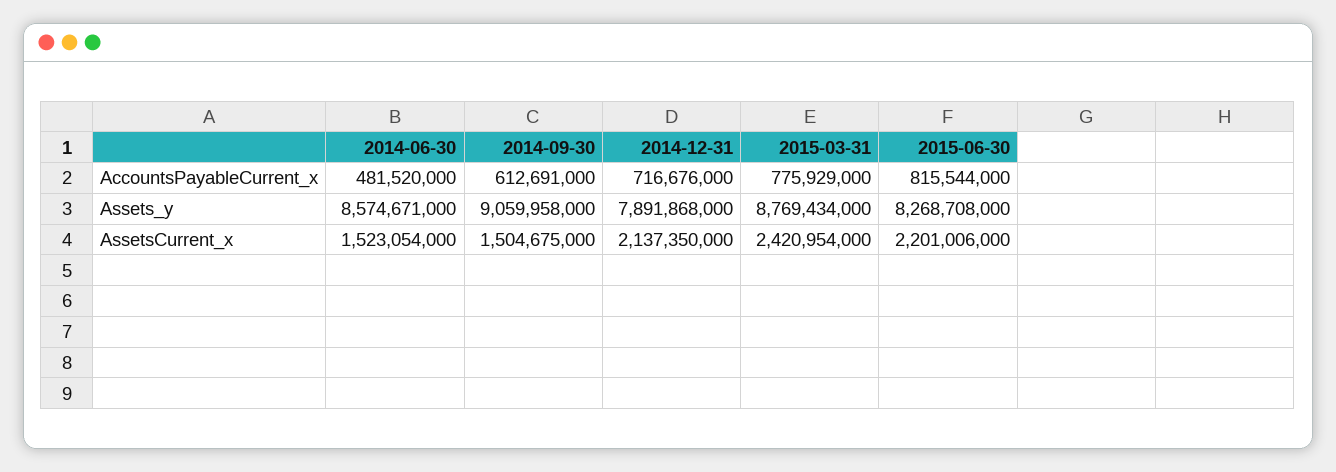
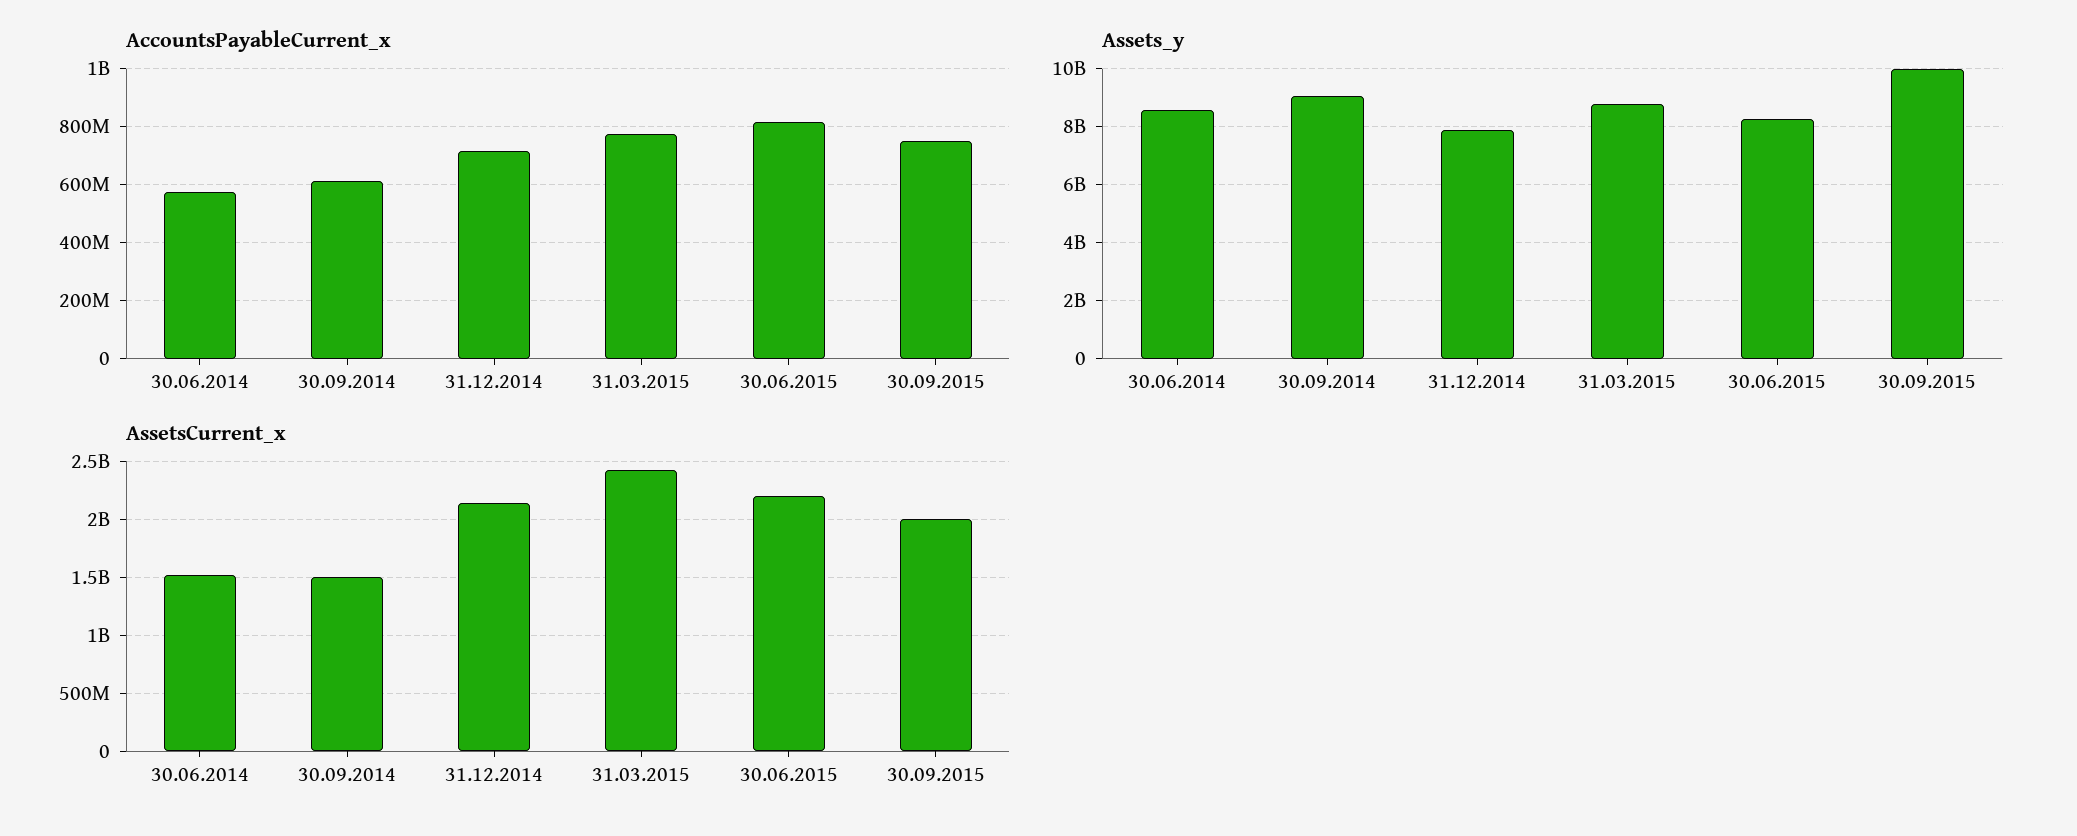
AccountsPayableCurrent_x, 2014-06-30: 481520000 -> 575000000
AccountsPayableCurrent_x, 30.09.2015: none -> 750000000
Assets_y, 30.09.2015: none -> 10000000000
AssetsCurrent_x, 30.09.2015: none -> 2000000000

